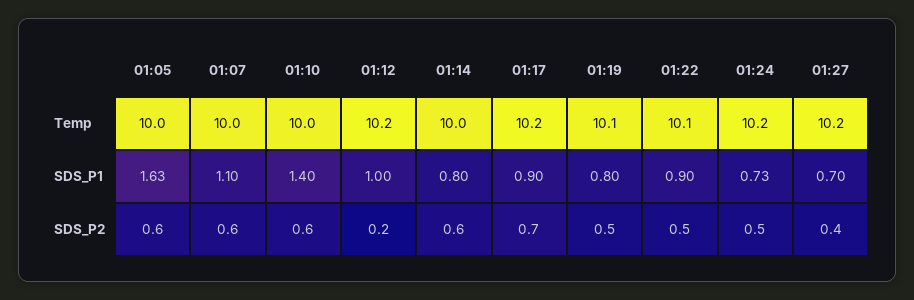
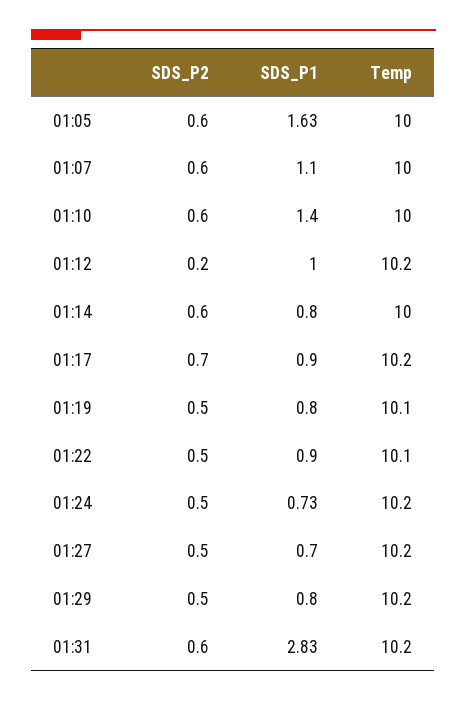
01:27, SDS_P2: 0.4 -> 0.5
01:29, SDS_P2: none -> 0.5
01:29, SDS_P1: none -> 0.8
01:29, Temp: none -> 10.2
01:31, SDS_P2: none -> 0.6
01:31, SDS_P1: none -> 2.83
01:31, Temp: none -> 10.2

